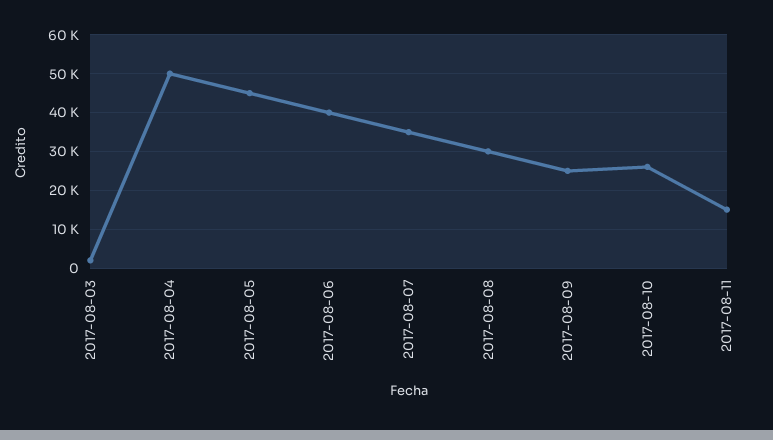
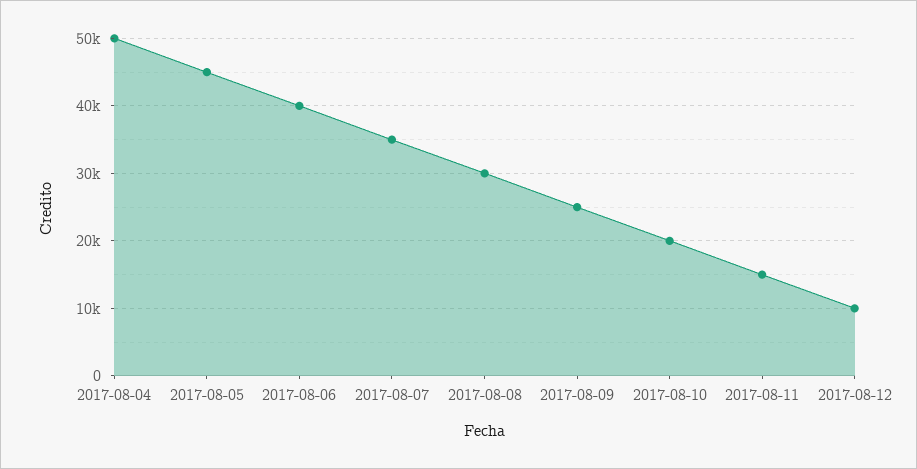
2017-08-03: 2000 -> none
2017-08-10: 26000 -> 20000
2017-08-12: none -> 10000

